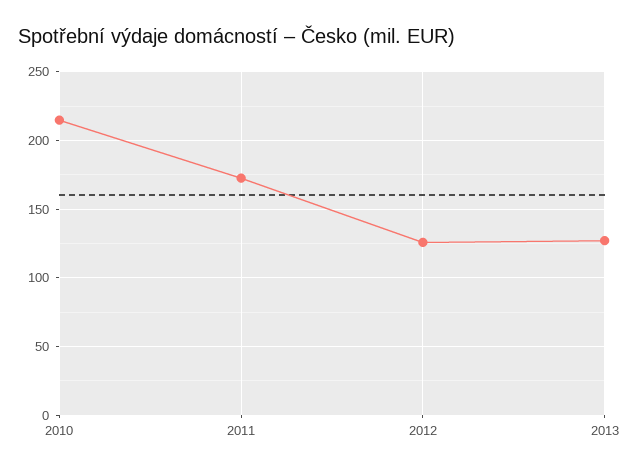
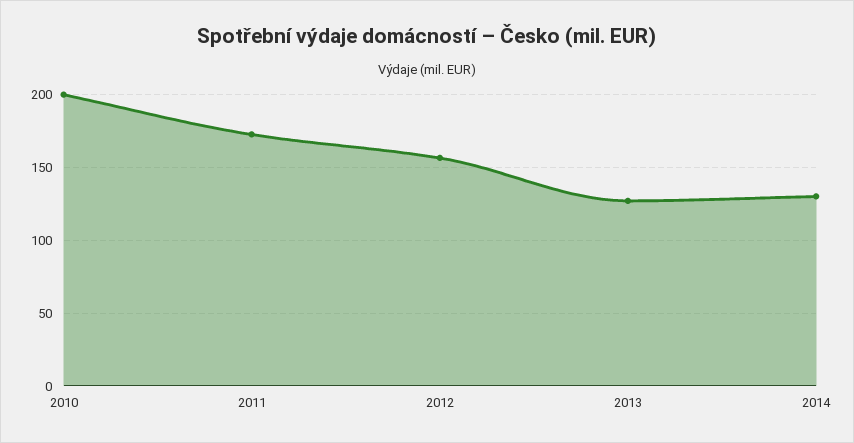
2010: 215 -> 200
2012: 125 -> 155
2014: none -> 130

